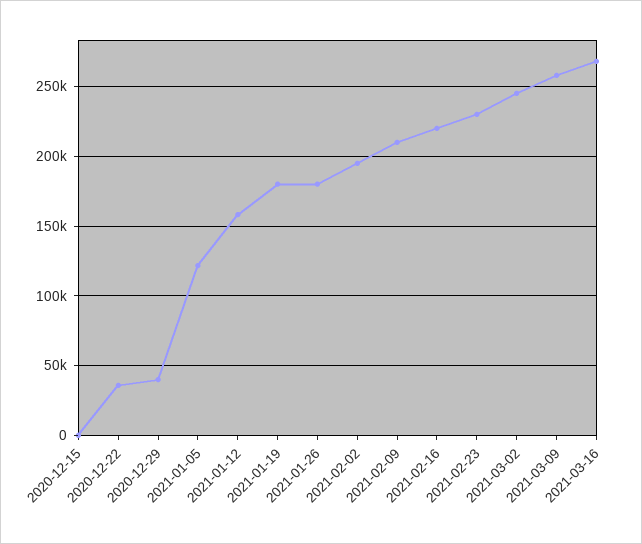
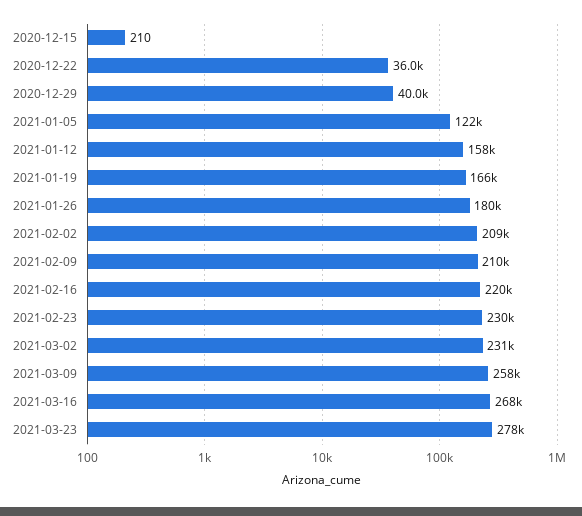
2021-01-19: 180000 -> 166000
2021-02-02: 195000 -> 209000
2021-03-02: 245000 -> 231000
2021-03-23: none -> 278000

